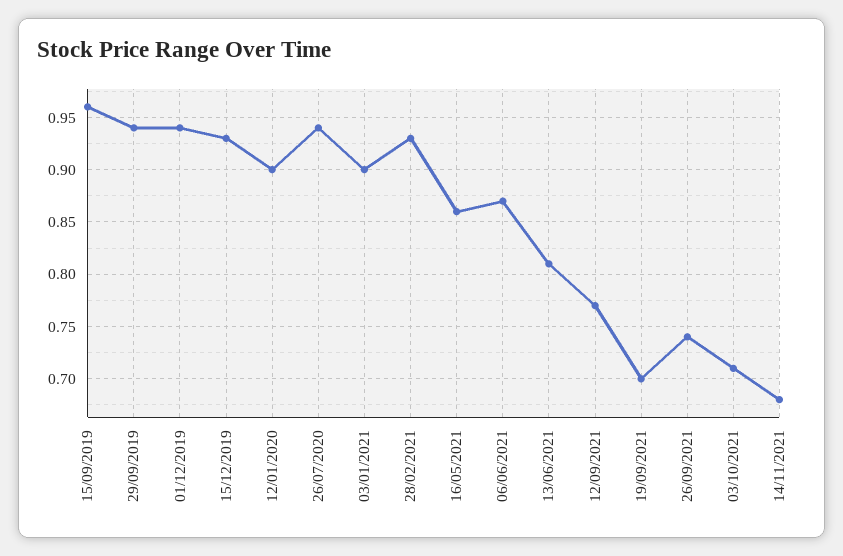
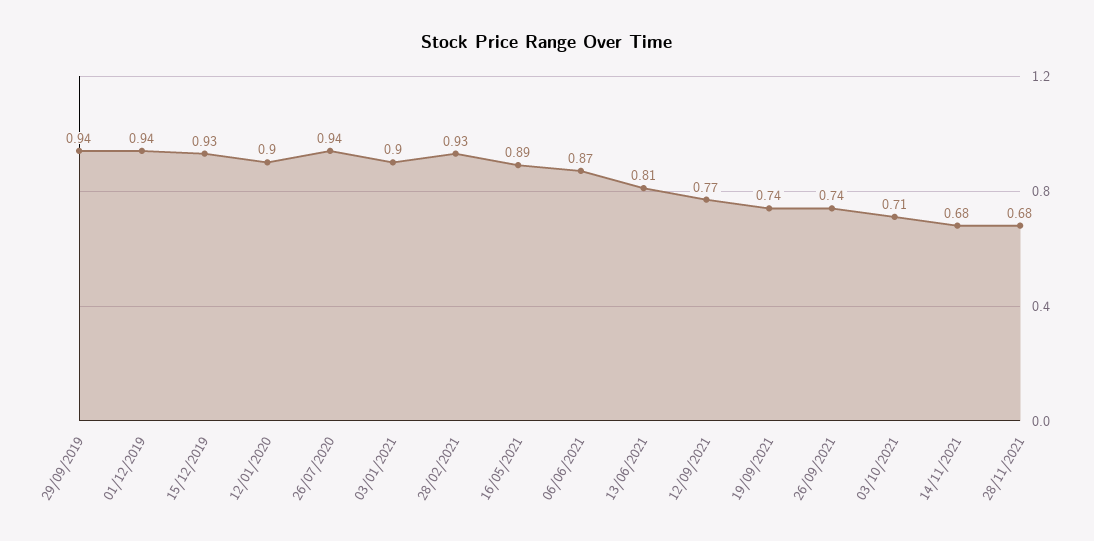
15/09/2019: 0.96 -> none
16/05/2021: 0.86 -> 0.89
19/09/2021: 0.7 -> 0.74
28/11/2021: none -> 0.68

